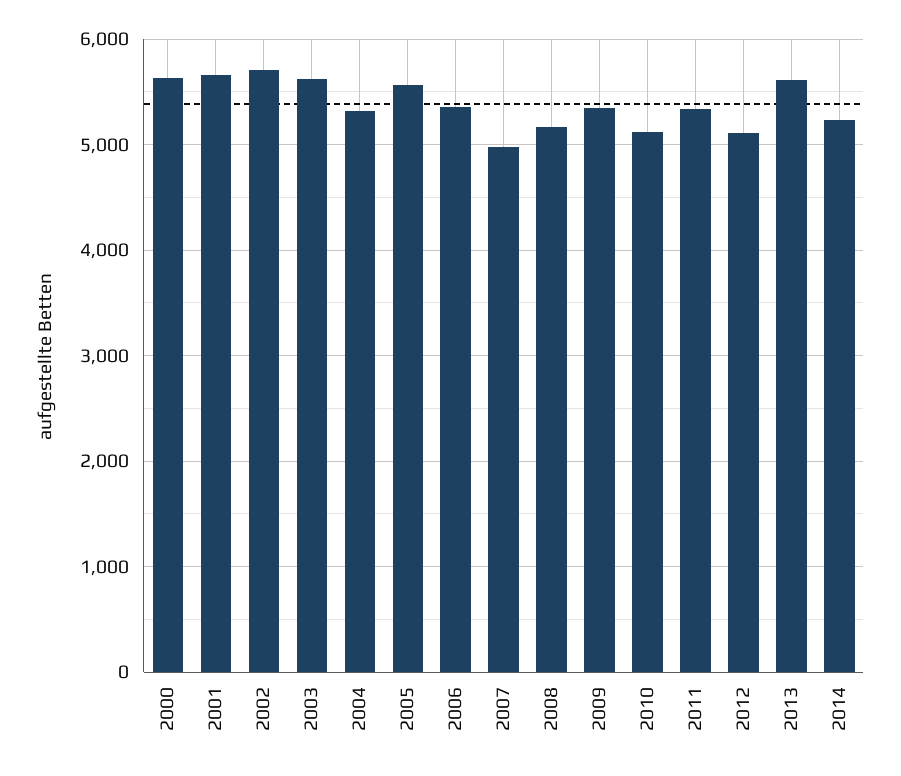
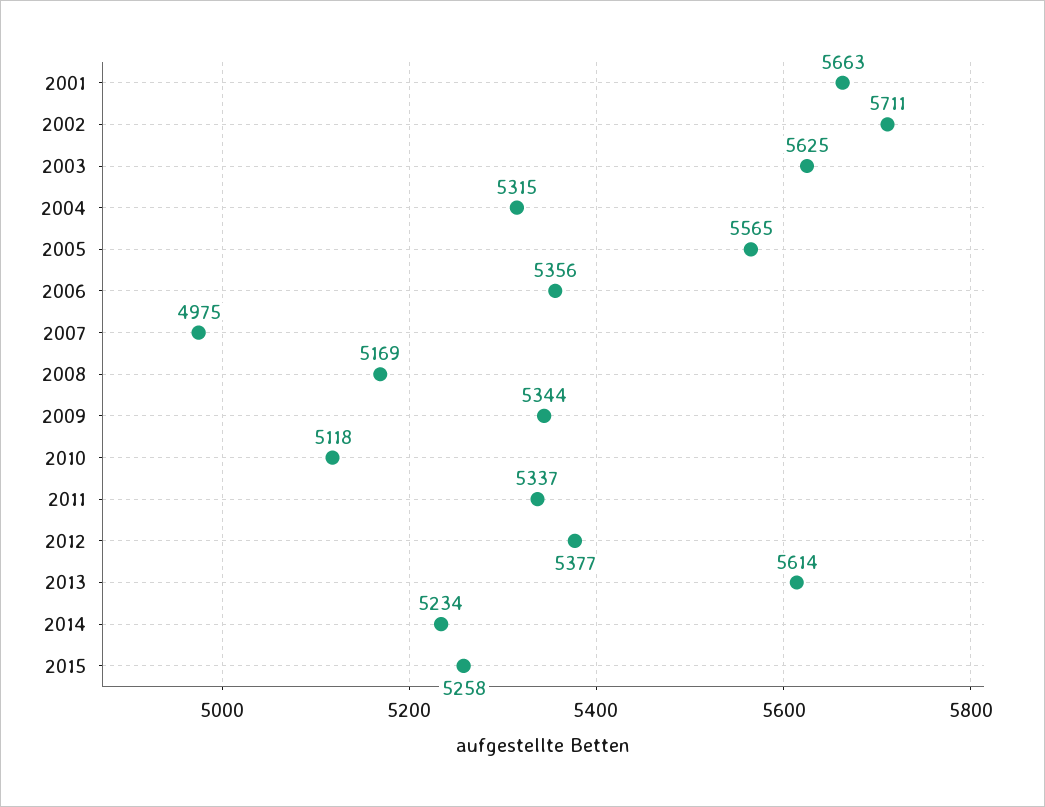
2000: 5600 -> none
2012: 5100 -> 5377
2015: none -> 5258

